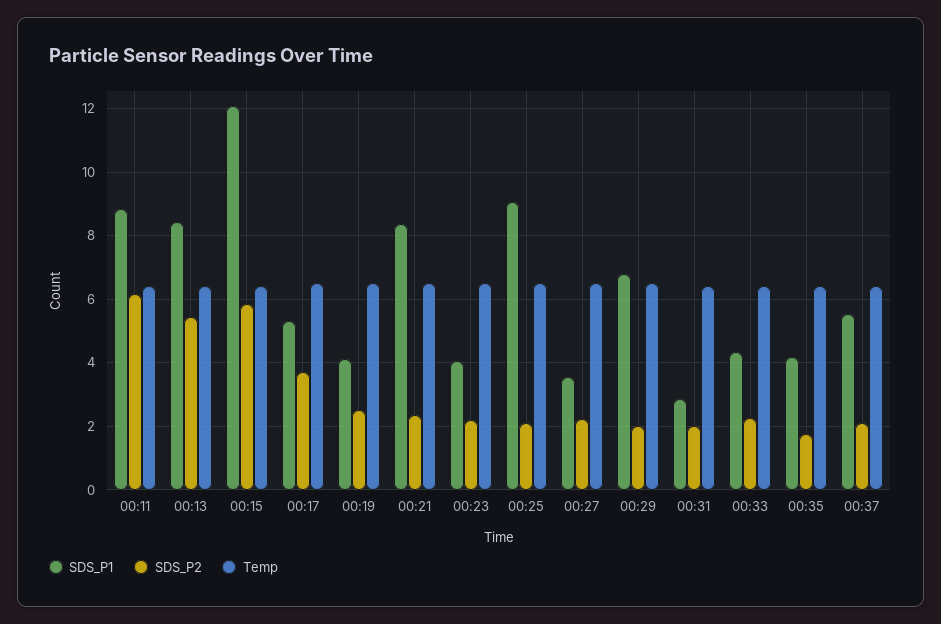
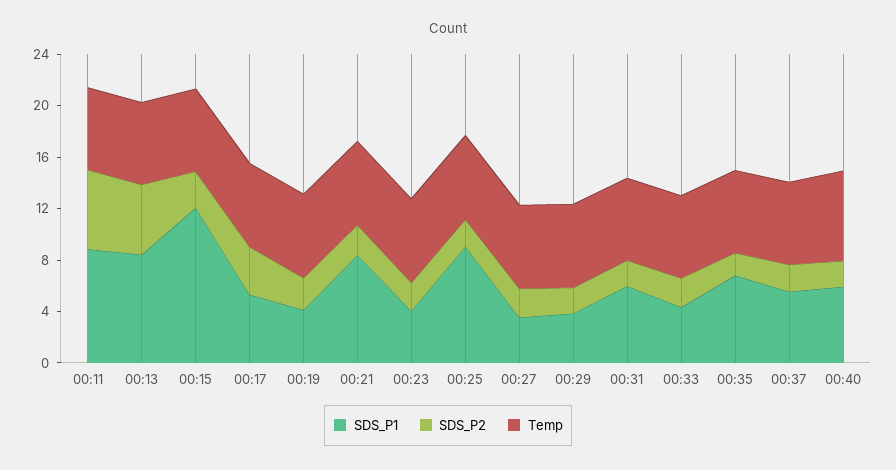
SDS_P2, 00:15: 5.8 -> 3
SDS_P1, 00:29: 6.8 -> 4
SDS_P1, 00:31: 2.8 -> 6
SDS_P1, 00:35: 4.2 -> 7
SDS_P1, 00:40: none -> 6
SDS_P2, 00:40: none -> 2
Temp, 00:40: none -> 7

